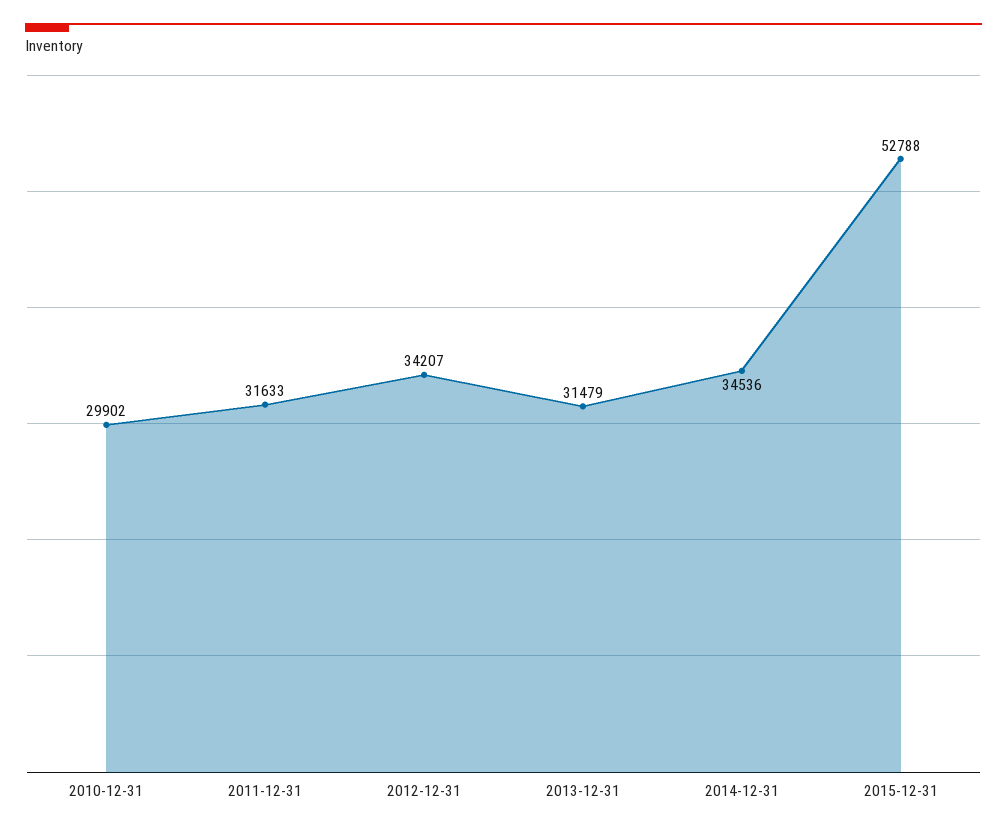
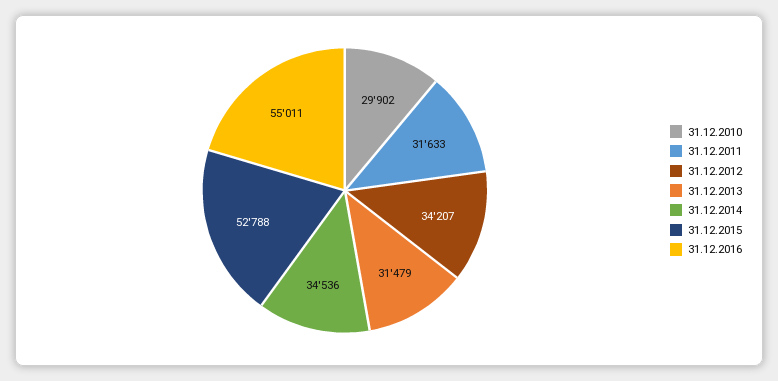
31.12.2016: none -> 55011

